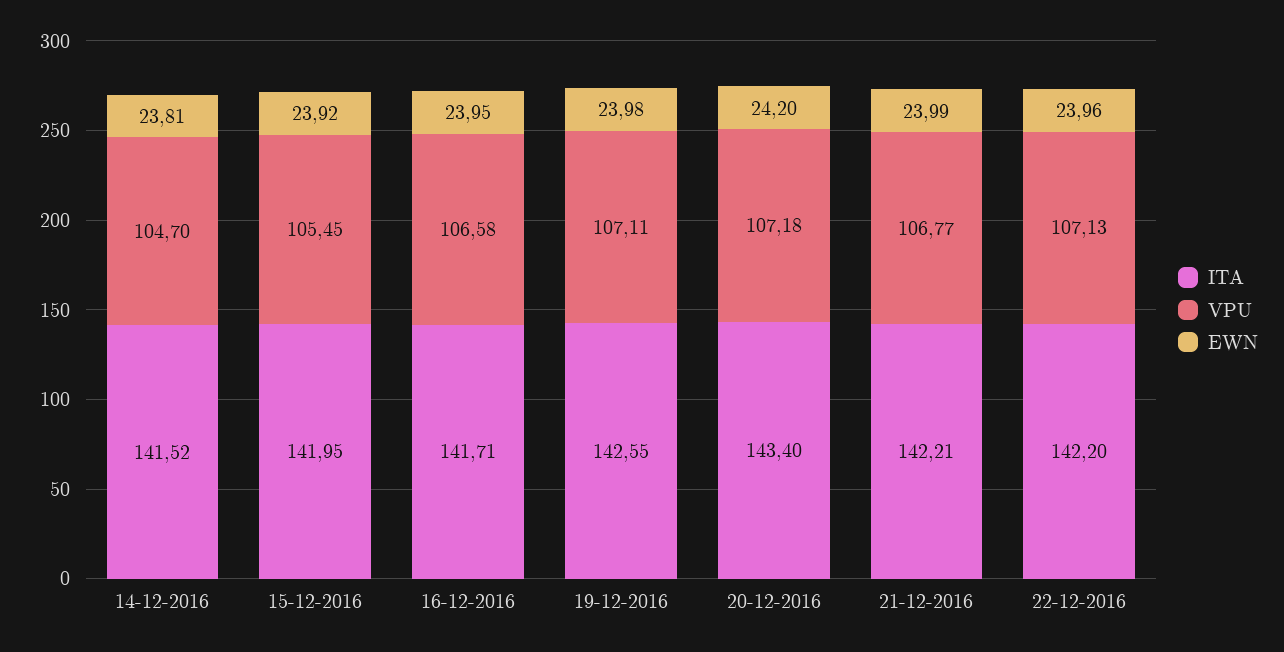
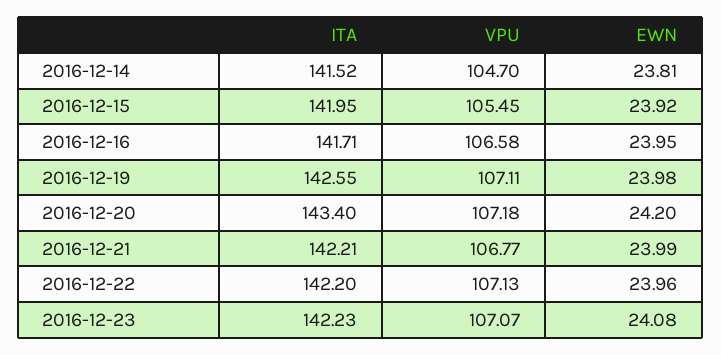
ITA, 2016-12-23: none -> 142.23
VPU, 2016-12-23: none -> 107.07
EWN, 2016-12-23: none -> 24.08

